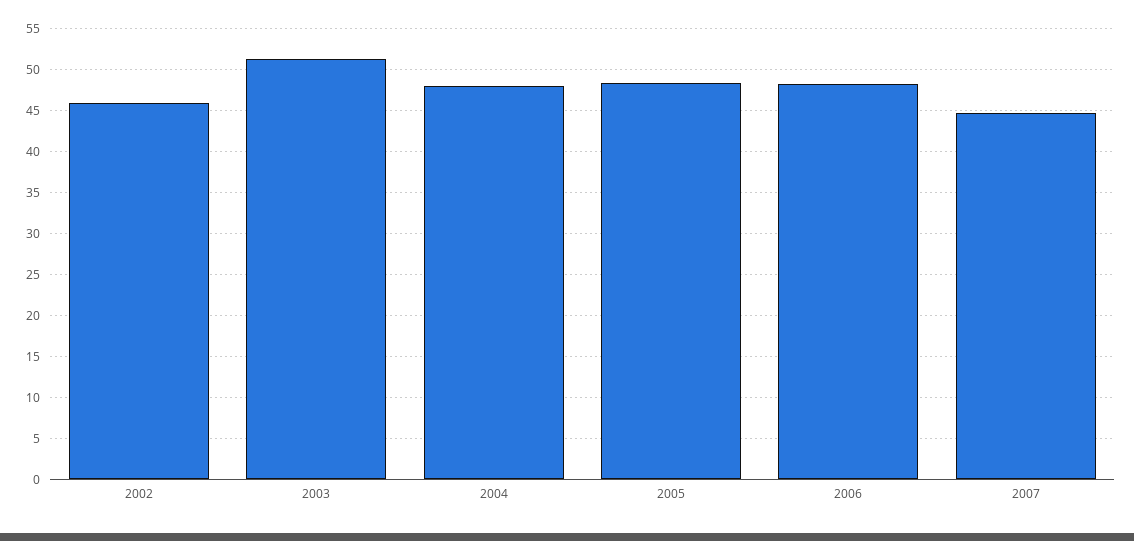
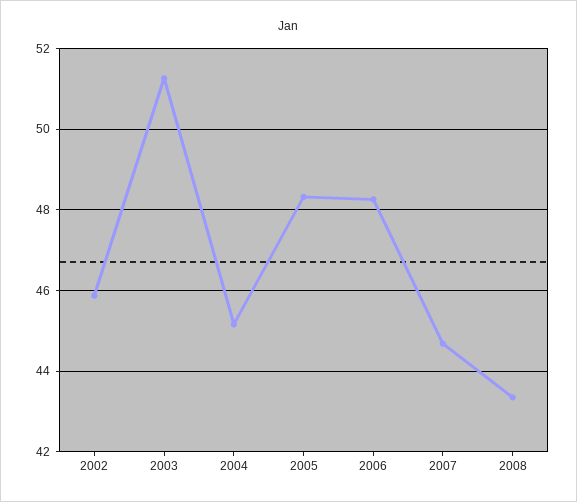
2004: 48 -> 45.2
2008: none -> 43.4

